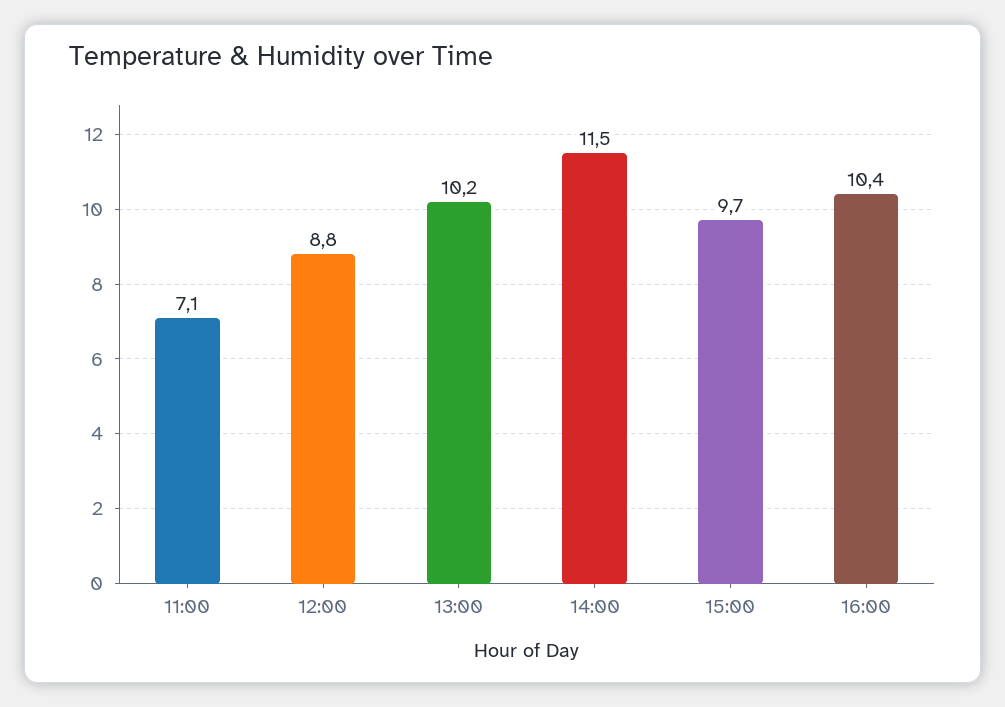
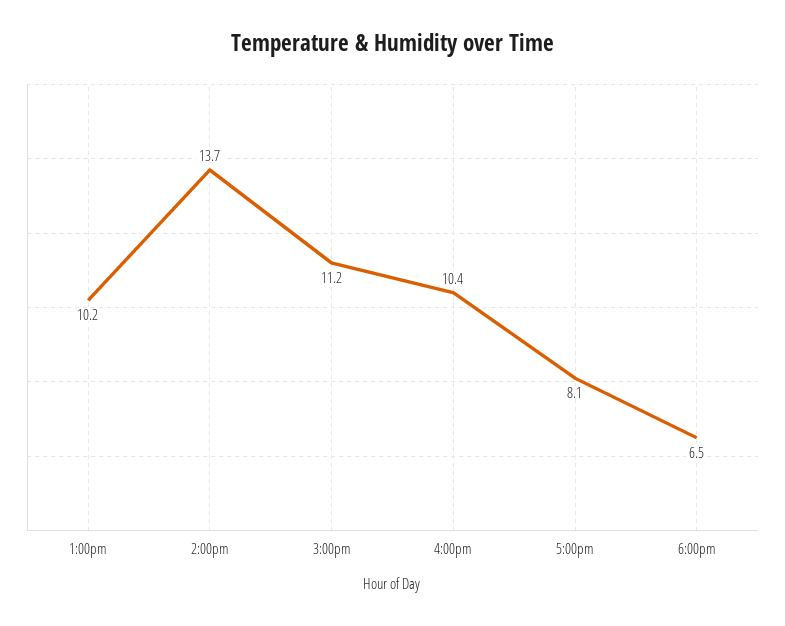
11:00: 7.1 -> none
12:00: 8.8 -> none
14:00: 11.5 -> 13.7
15:00: 9.7 -> 11.2
5:00pm: none -> 8.1
6:00pm: none -> 6.5

